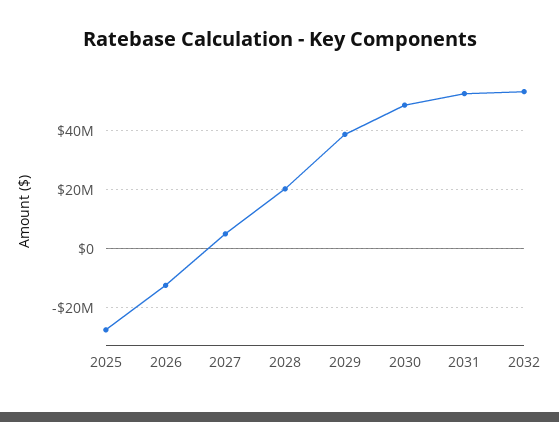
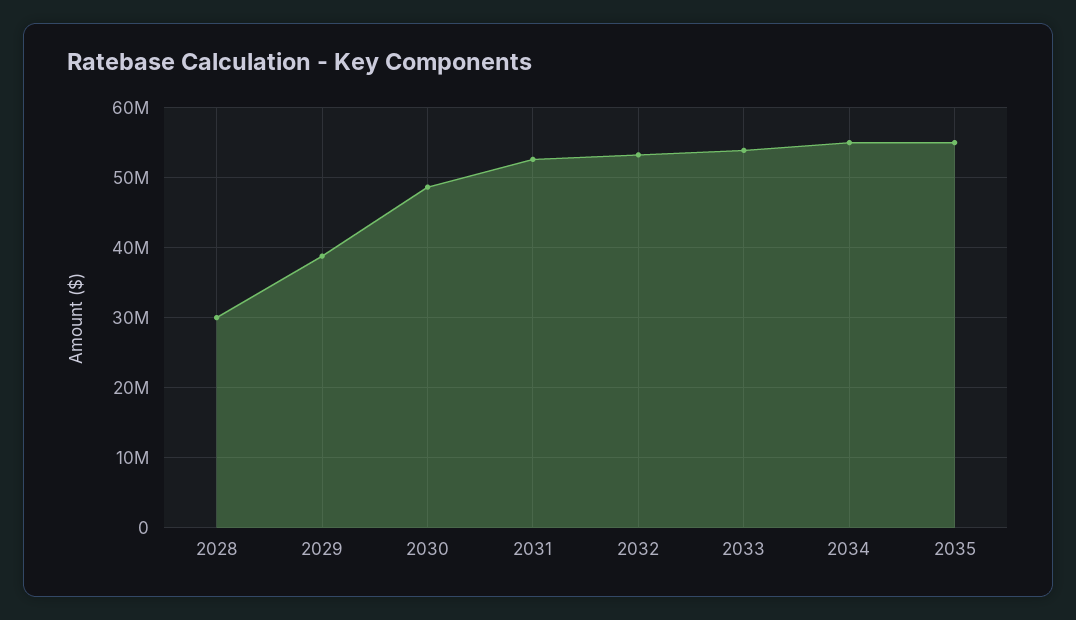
2025: -27500000 -> none
2026: -12500000 -> none
2027: 5000000 -> none
2028: 20000000 -> 30000000
2033: none -> 54000000
2034: none -> 55000000
2035: none -> 55000000

